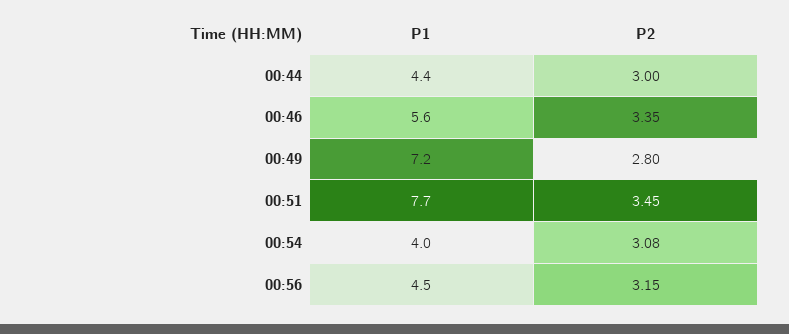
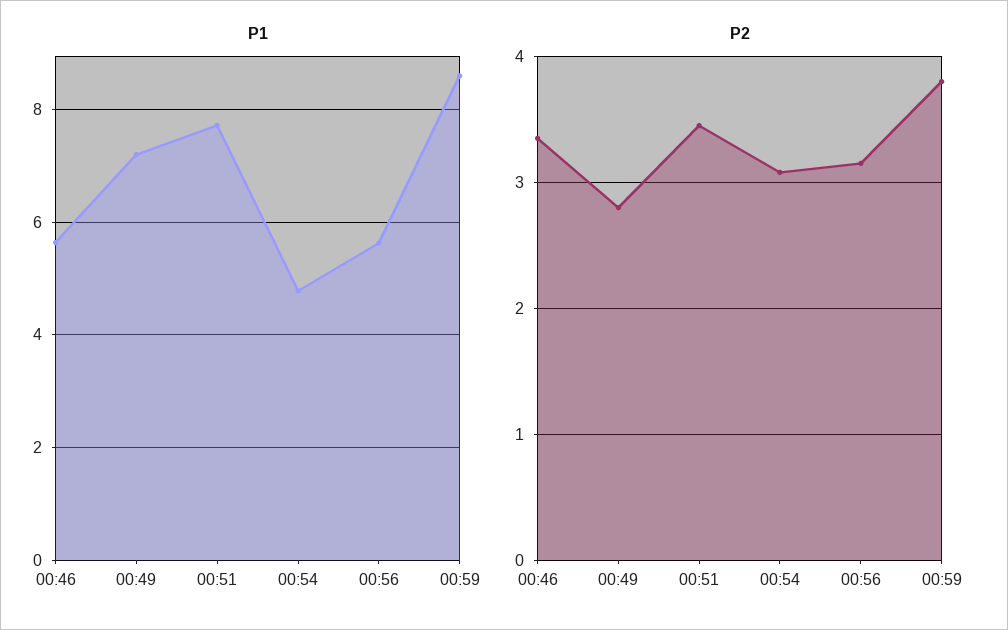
P1, 00:44: 4.4 -> none
P2, 00:44: 3 -> none
P1, 00:54: 4 -> 4.8
P1, 00:56: 4.5 -> 5.6
P1, 00:59: none -> 8.6
P2, 00:59: none -> 3.8

